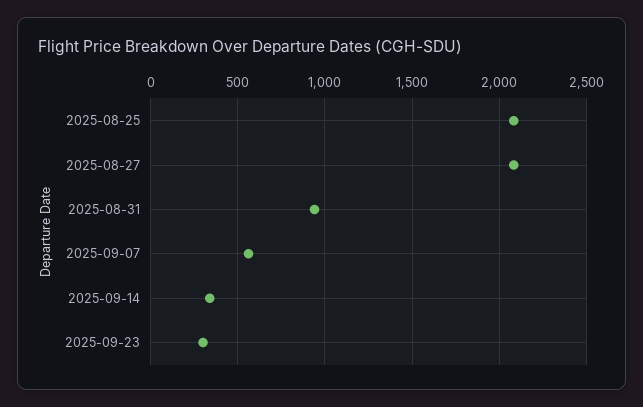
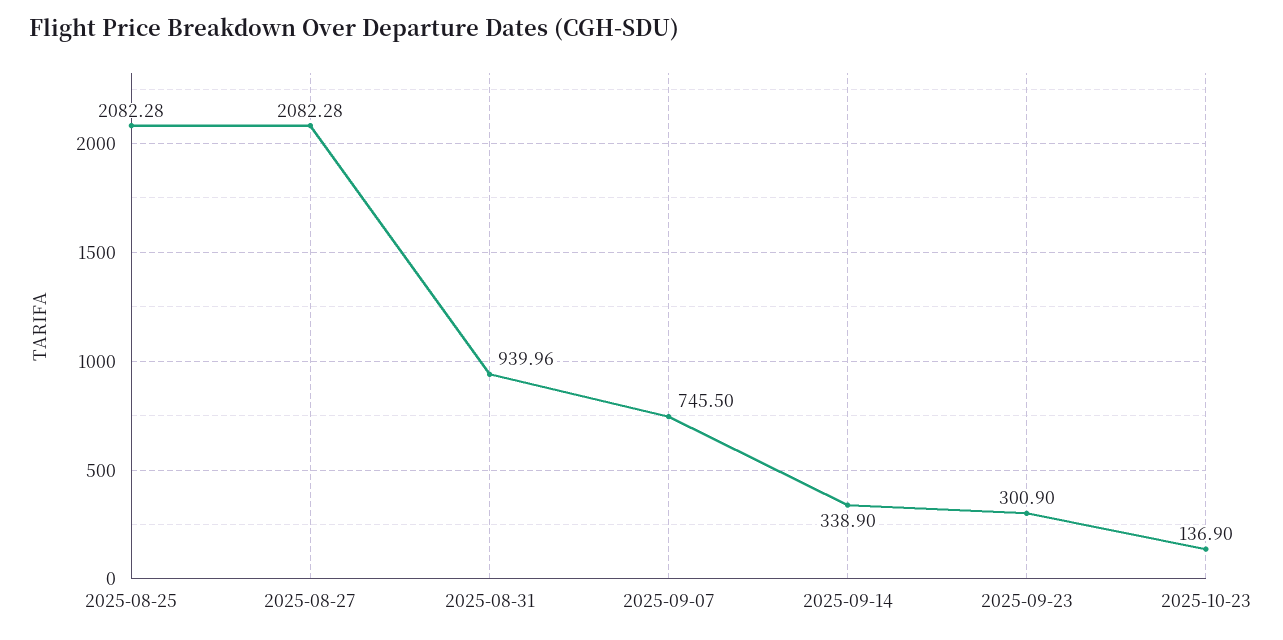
2025-09-07: 550 -> 745.5
2025-10-23: none -> 136.9

